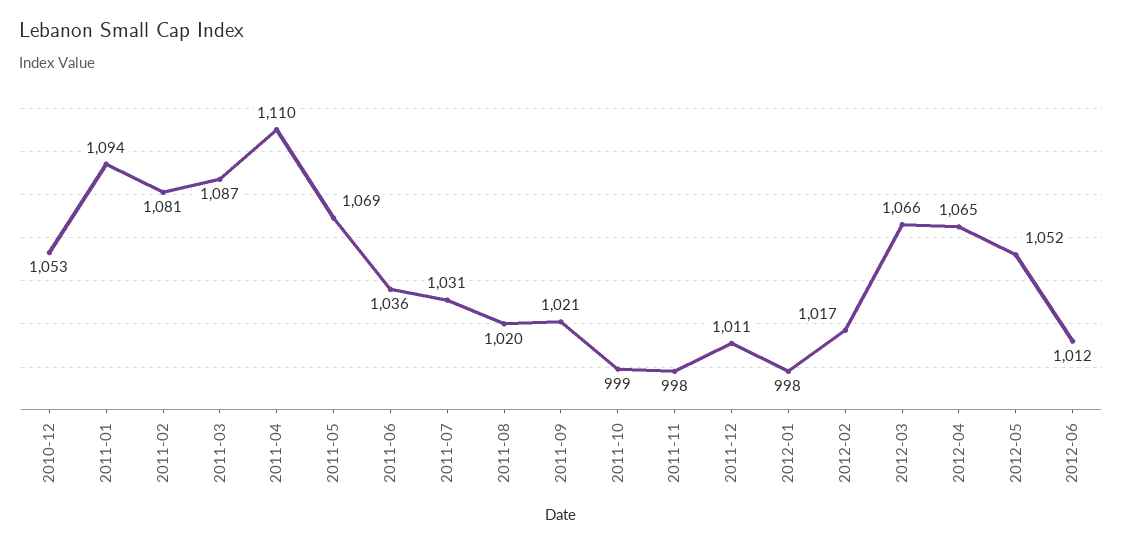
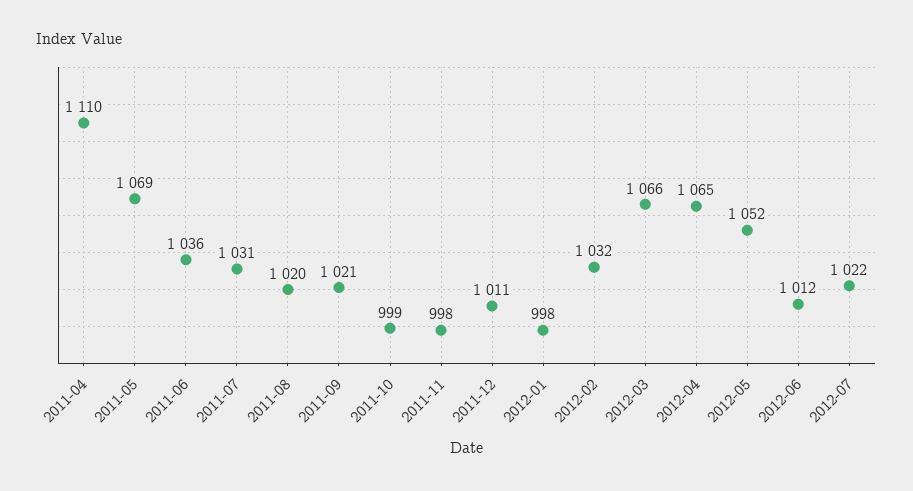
2010-12: 1053 -> none
2011-01: 1094 -> none
2011-02: 1081 -> none
2011-03: 1087 -> none
2012-02: 1017 -> 1032
2012-07: none -> 1022

